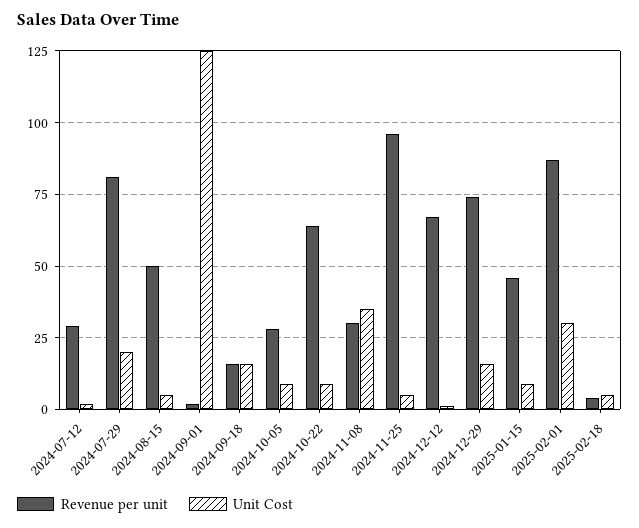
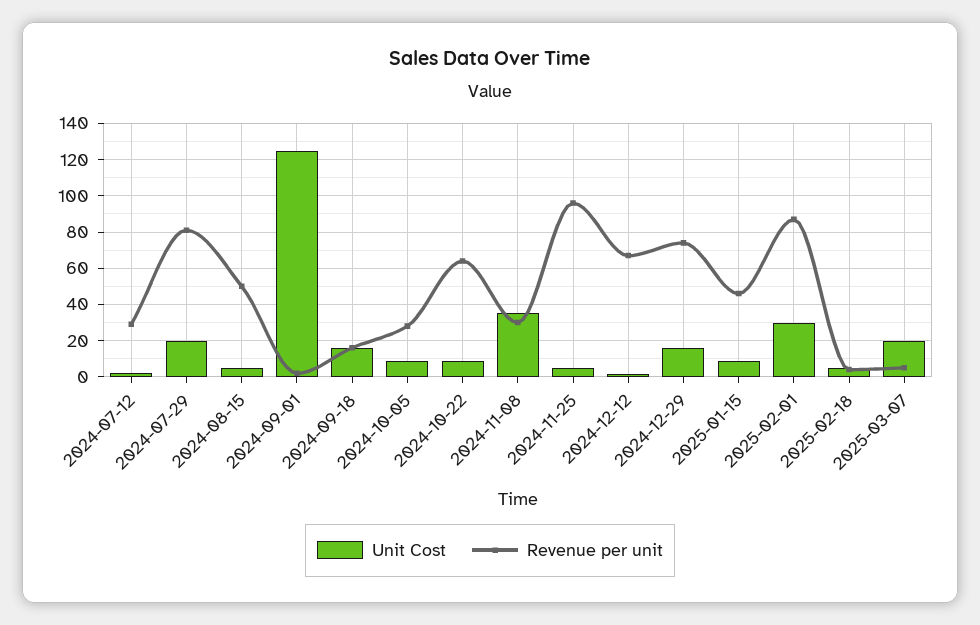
Unit Cost, 2025-03-07: none -> 20
Revenue per unit, 2025-03-07: none -> 5

